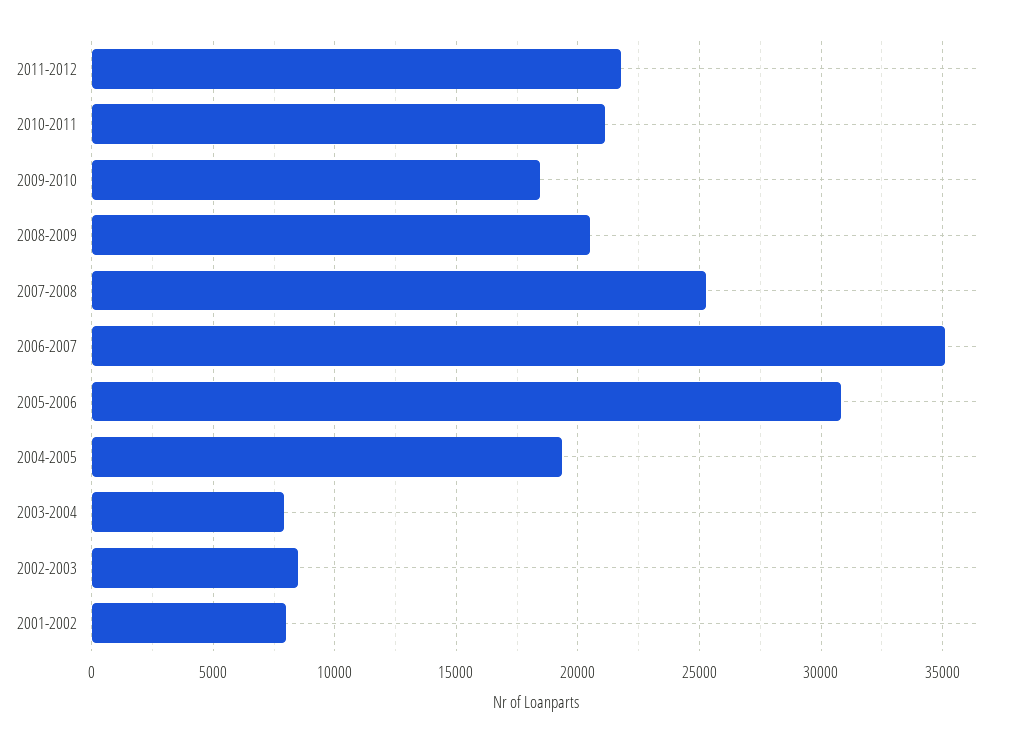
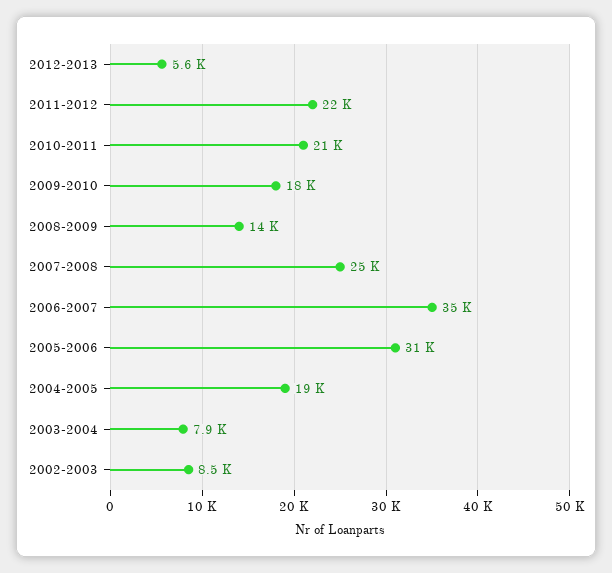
2008-2009: 20500 -> 14000
2001-2002: 8000 -> none
2012-2013: none -> 5600

